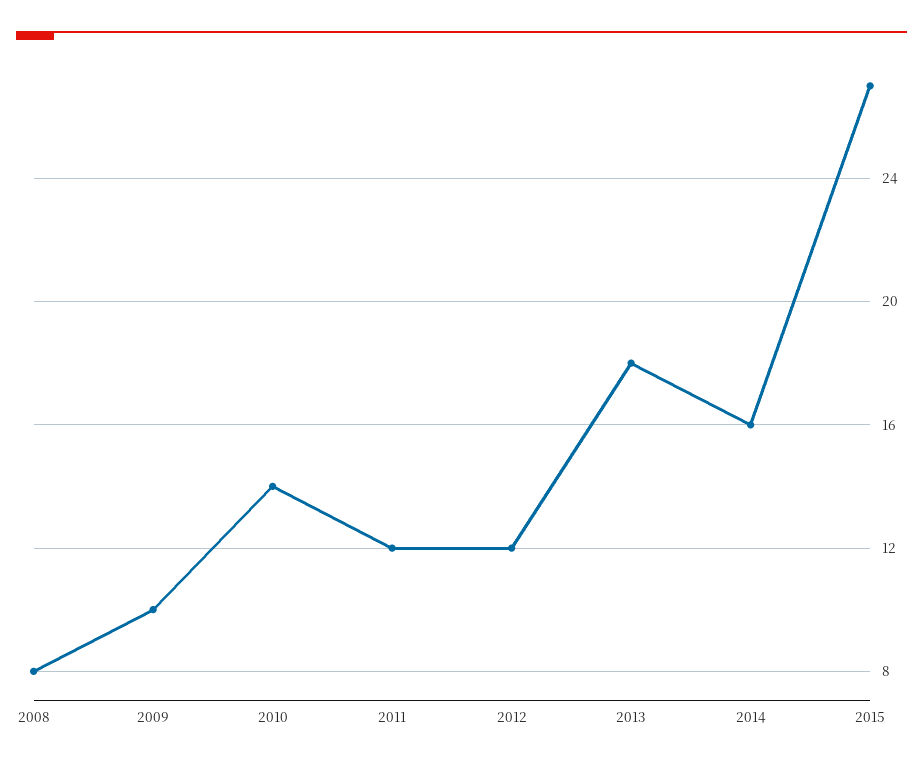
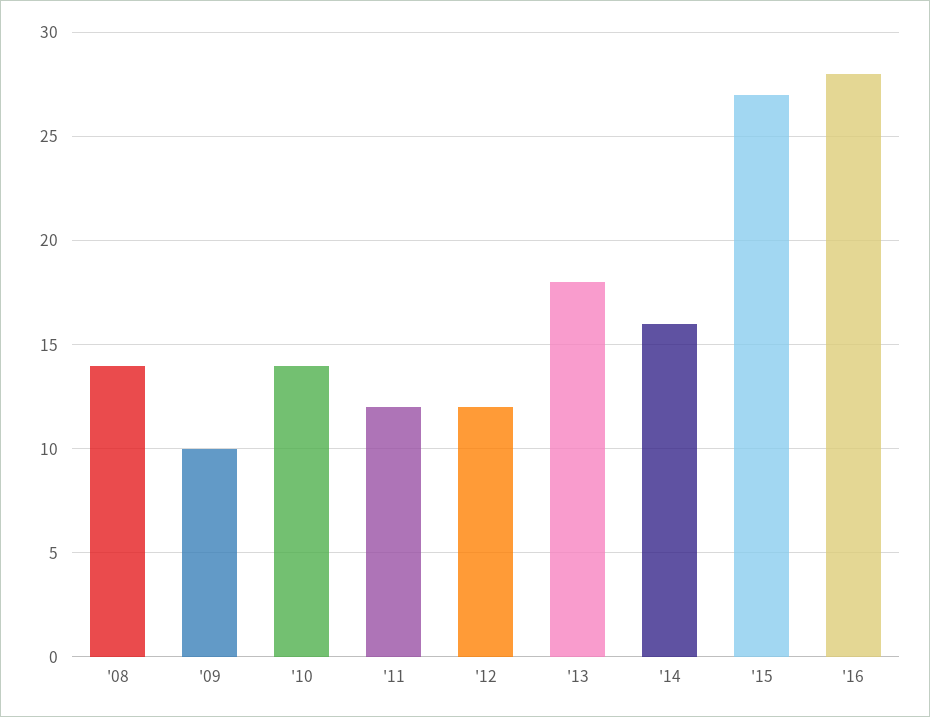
2008: 8 -> 14
'16: none -> 28

